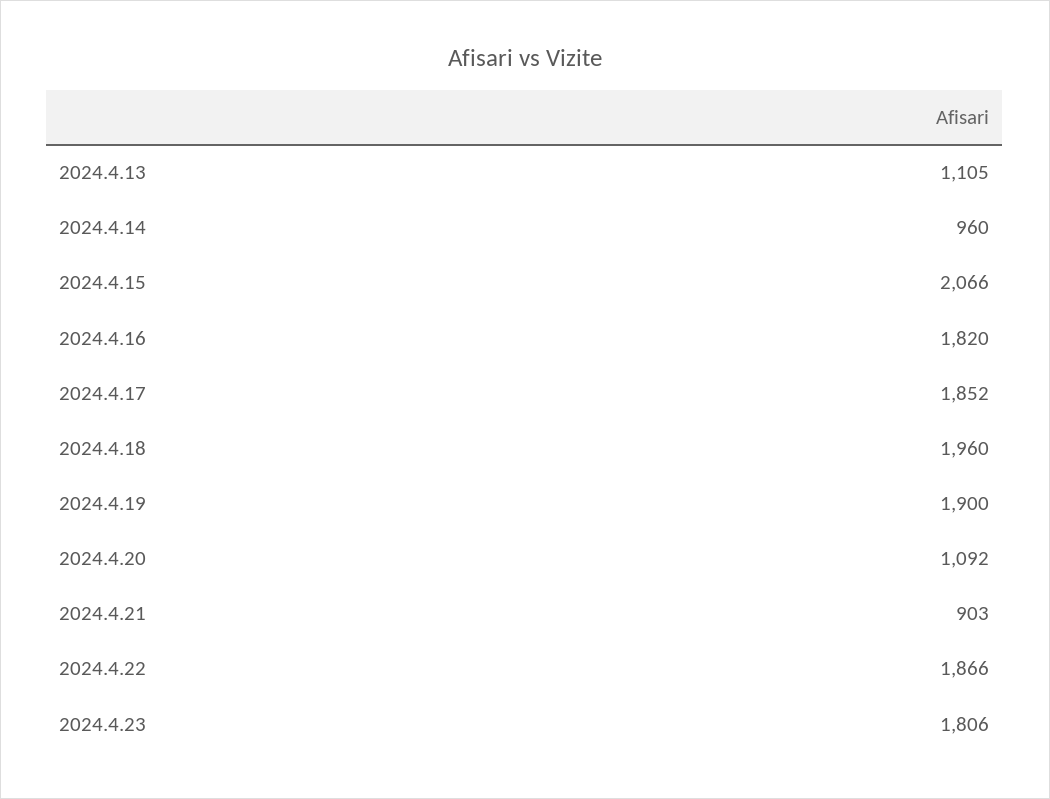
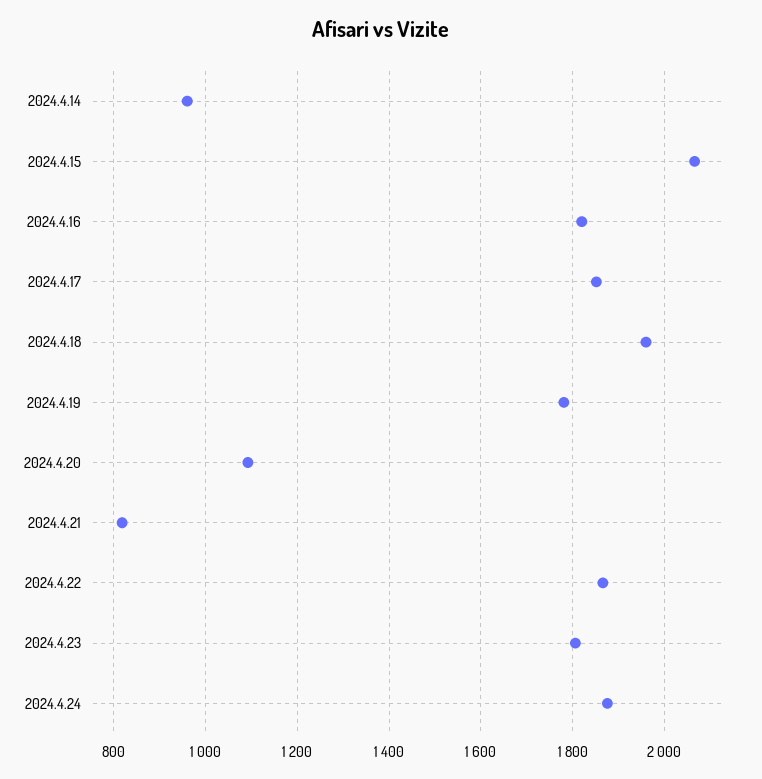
2024.4.13: 1105 -> none
2024.4.19: 1900 -> 1780
2024.4.21: 903 -> 820
2024.4.24: none -> 1880

